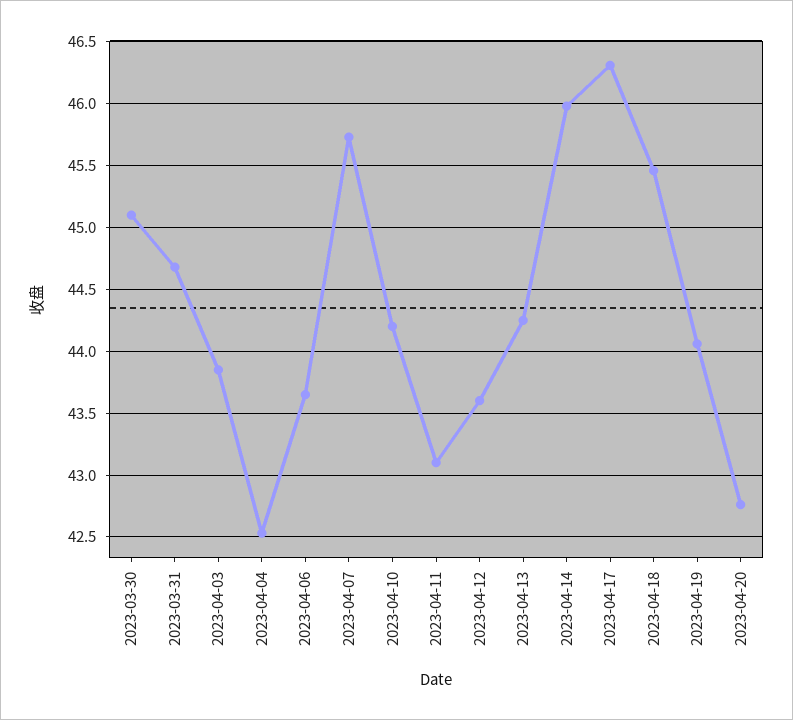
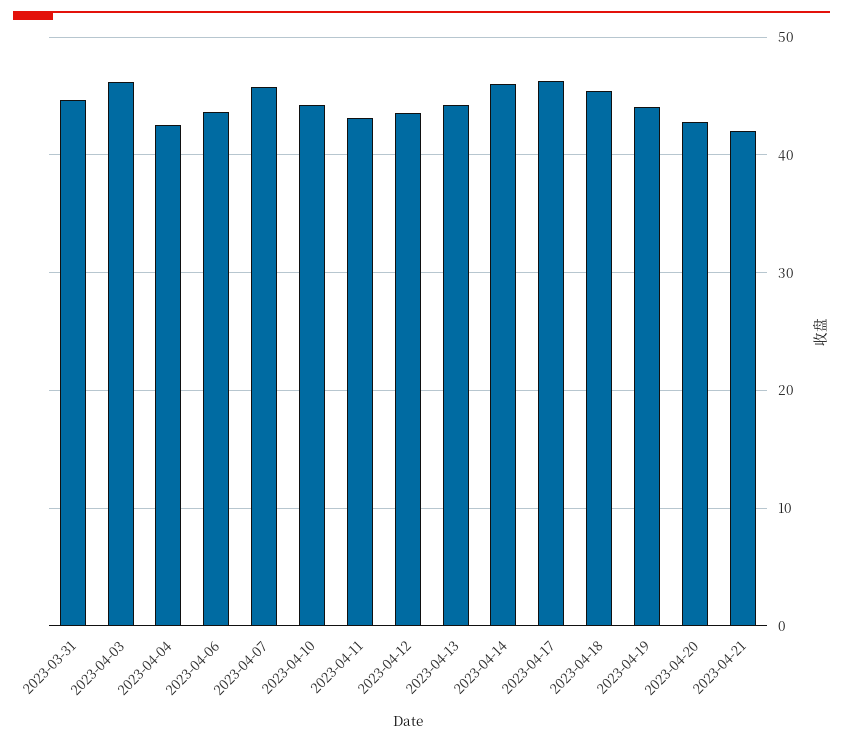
2023-03-30: 45.1 -> none
2023-04-03: 43.85 -> 46
2023-04-21: none -> 42

